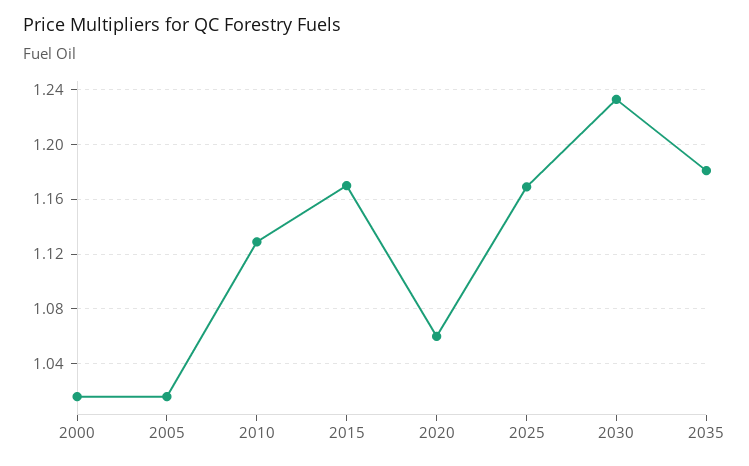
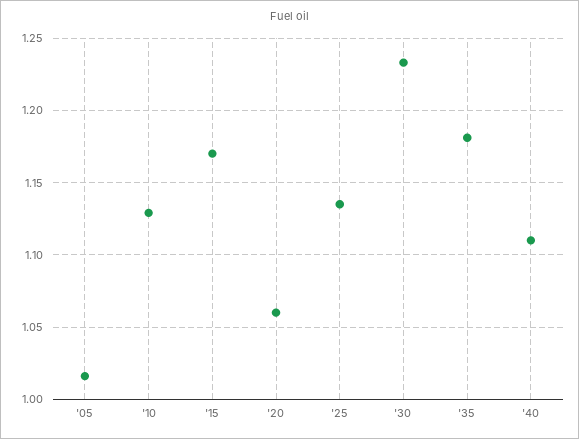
2000: 1.015 -> none
2025: 1.17 -> 1.135
'40: none -> 1.11

